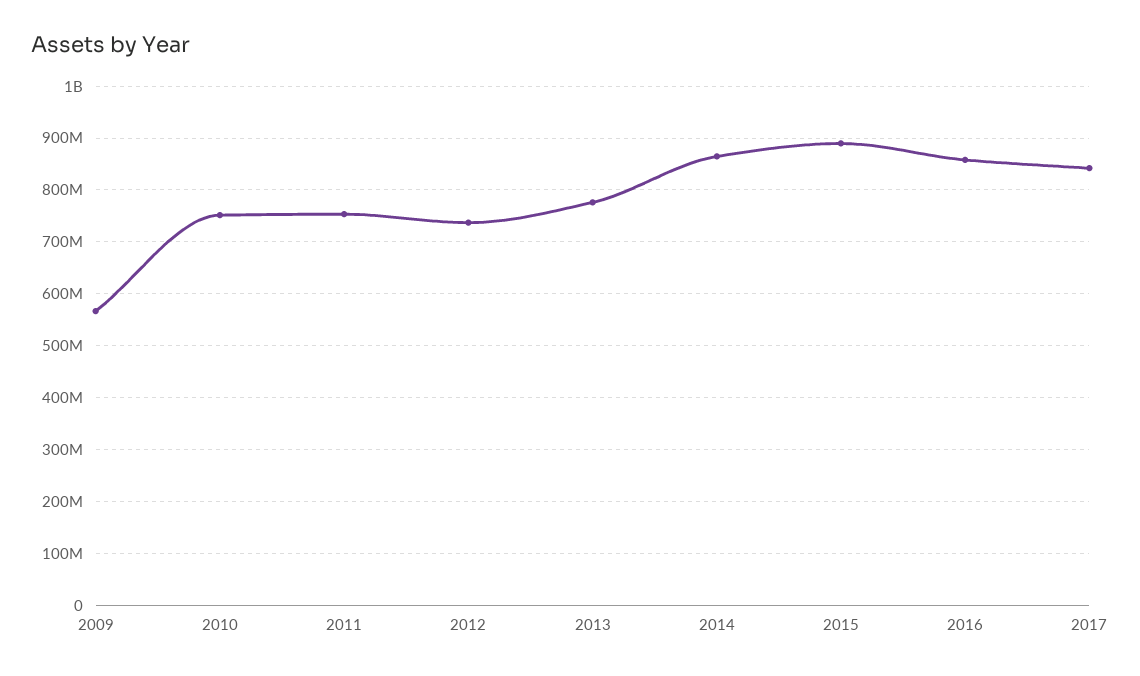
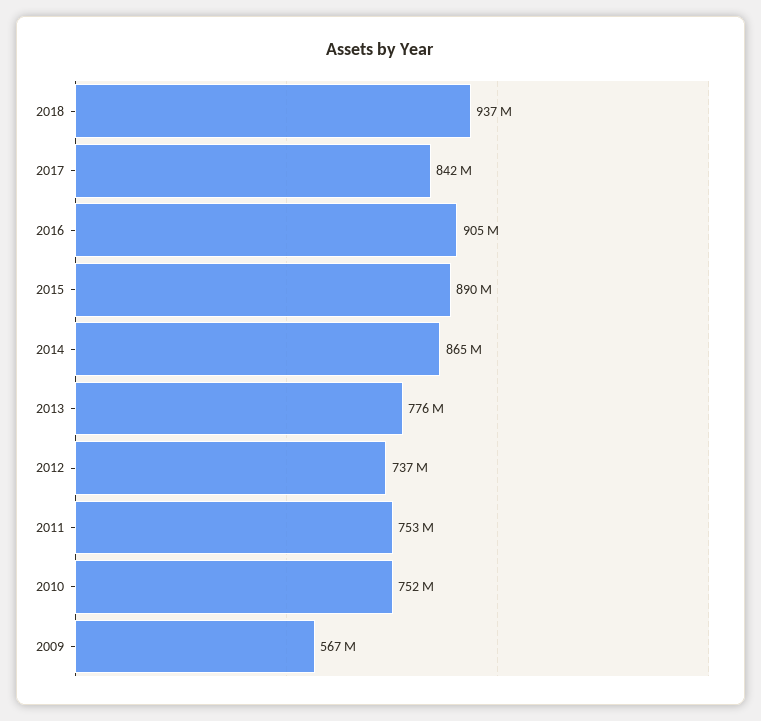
2016: 860000000 -> 905000000
2018: none -> 937000000

